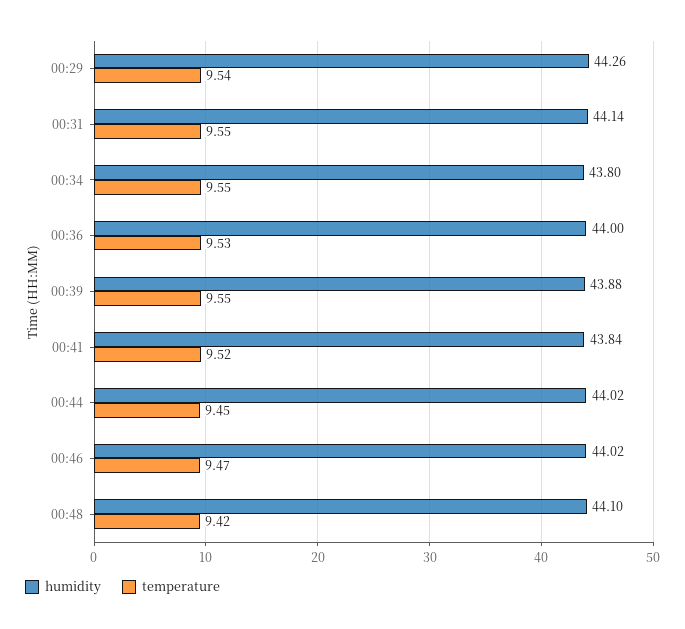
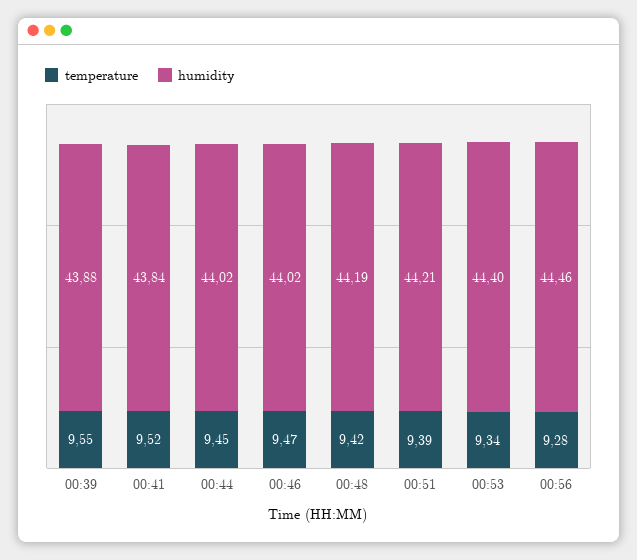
humidity, 00:29: 44.26 -> none
temperature, 00:29: 9.54 -> none
humidity, 00:31: 44.14 -> none
temperature, 00:31: 9.55 -> none
humidity, 00:34: 43.8 -> none
temperature, 00:34: 9.55 -> none
humidity, 00:36: 44 -> none
temperature, 00:36: 9.53 -> none
humidity, 00:48: 44.1 -> 44.19
temperature, 00:51: none -> 9.39
humidity, 00:51: none -> 44.21
temperature, 00:53: none -> 9.34
humidity, 00:53: none -> 44.4
temperature, 00:56: none -> 9.28
humidity, 00:56: none -> 44.46

